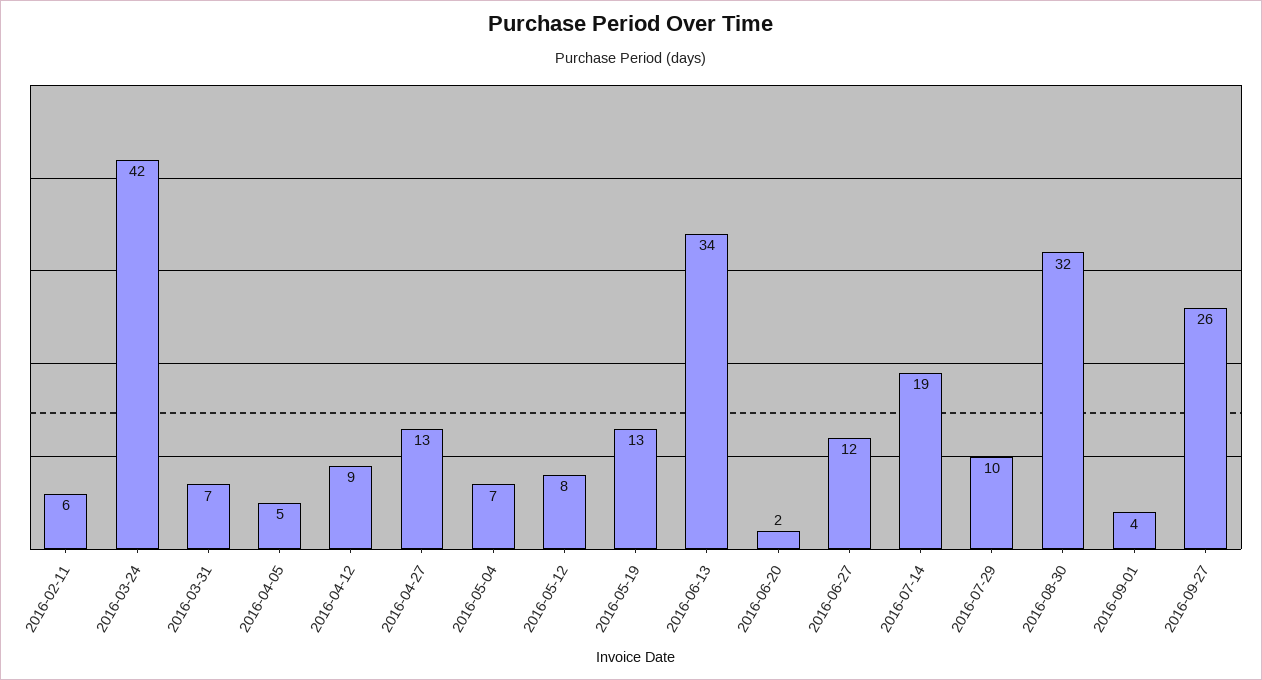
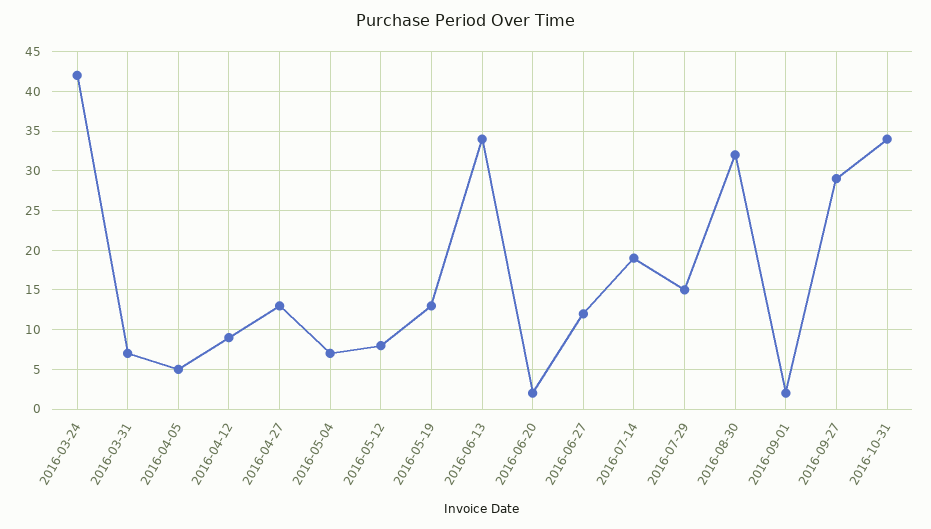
2016-02-11: 6 -> none
2016-07-29: 10 -> 15
2016-09-01: 4 -> 2
2016-09-27: 26 -> 29
2016-10-31: none -> 34

